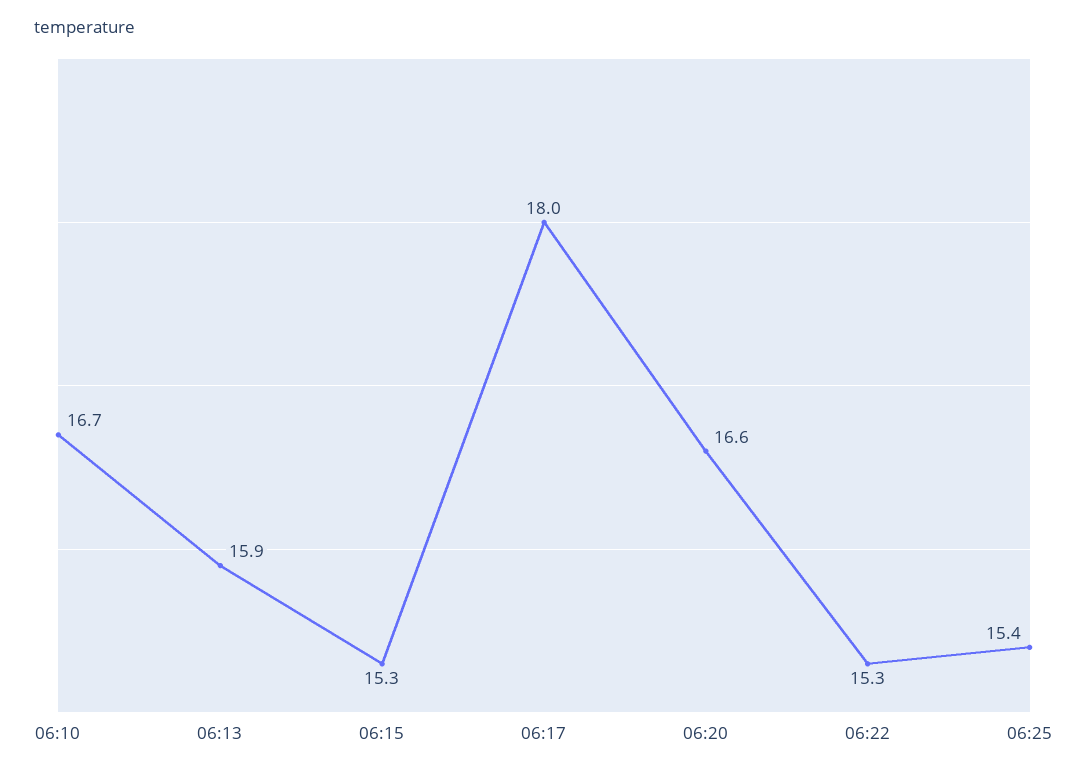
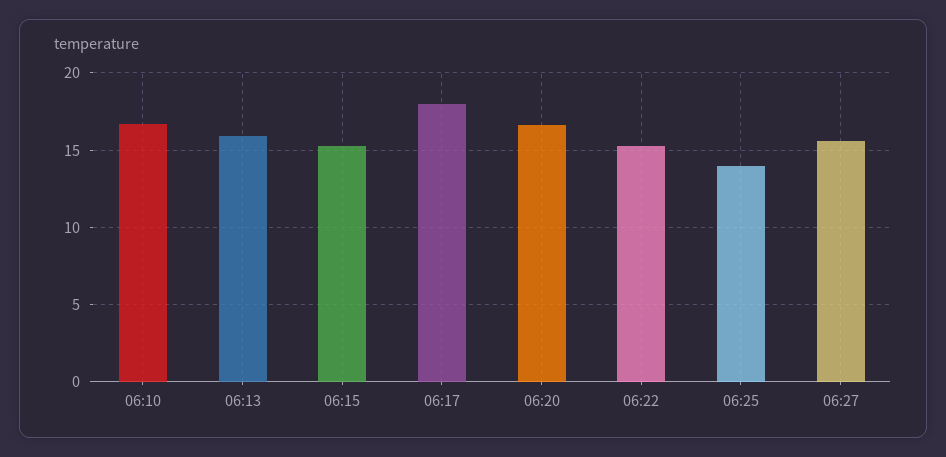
06:25: 15.4 -> 14
06:27: none -> 15.5

